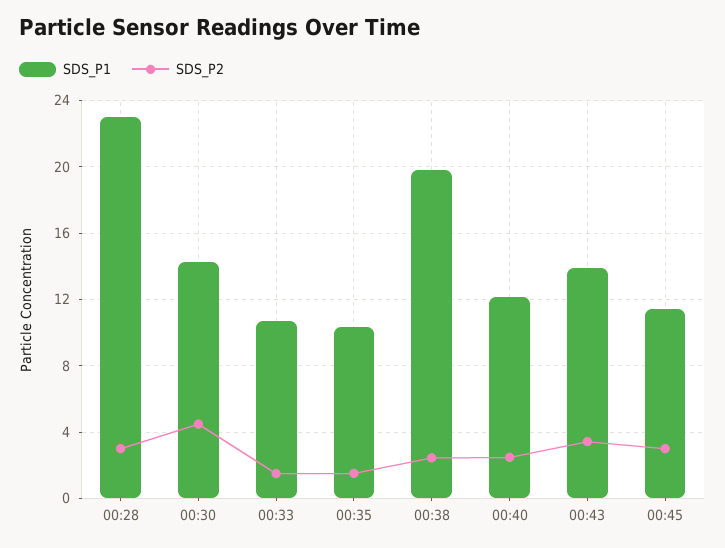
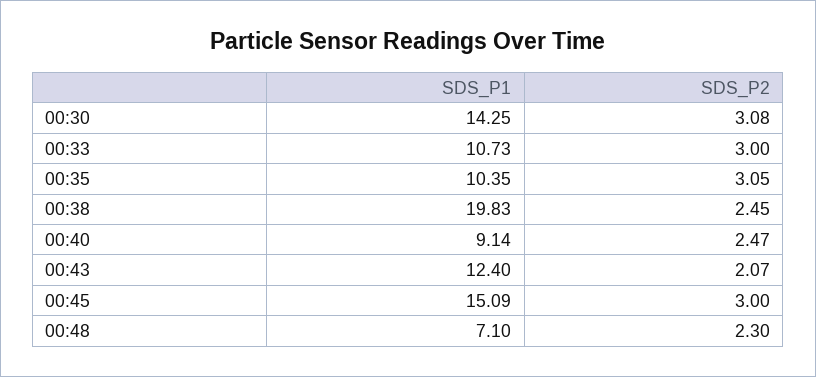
SDS_P1, 00:28: 23 -> none
SDS_P2, 00:28: 3 -> none
SDS_P2, 00:30: 4.5 -> 3.08
SDS_P2, 00:33: 1.5 -> 3
SDS_P2, 00:35: 1.5 -> 3.05
SDS_P1, 00:40: 12 -> 9.14
SDS_P1, 00:43: 14 -> 12.4
SDS_P2, 00:43: 3.5 -> 2.07
SDS_P1, 00:45: 11.5 -> 15.09
SDS_P1, 00:48: none -> 7.1
SDS_P2, 00:48: none -> 2.3

